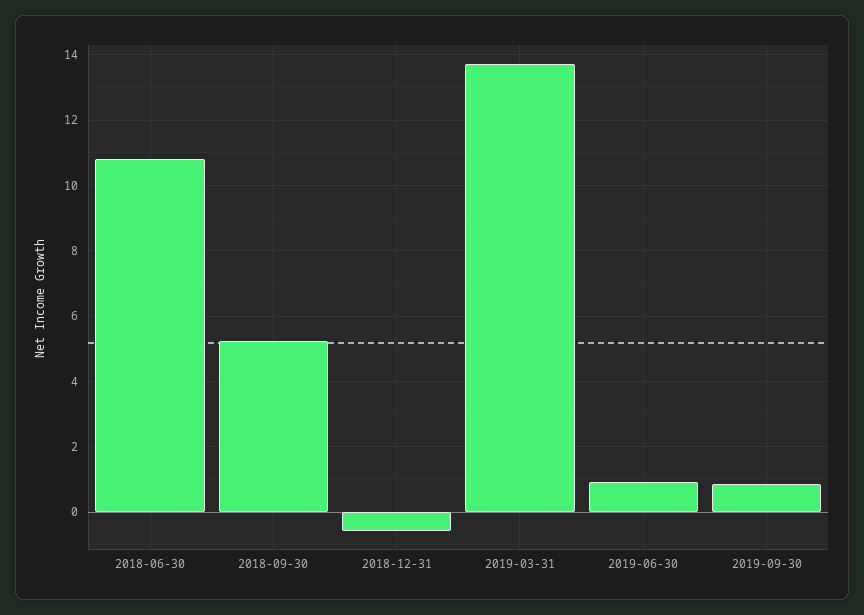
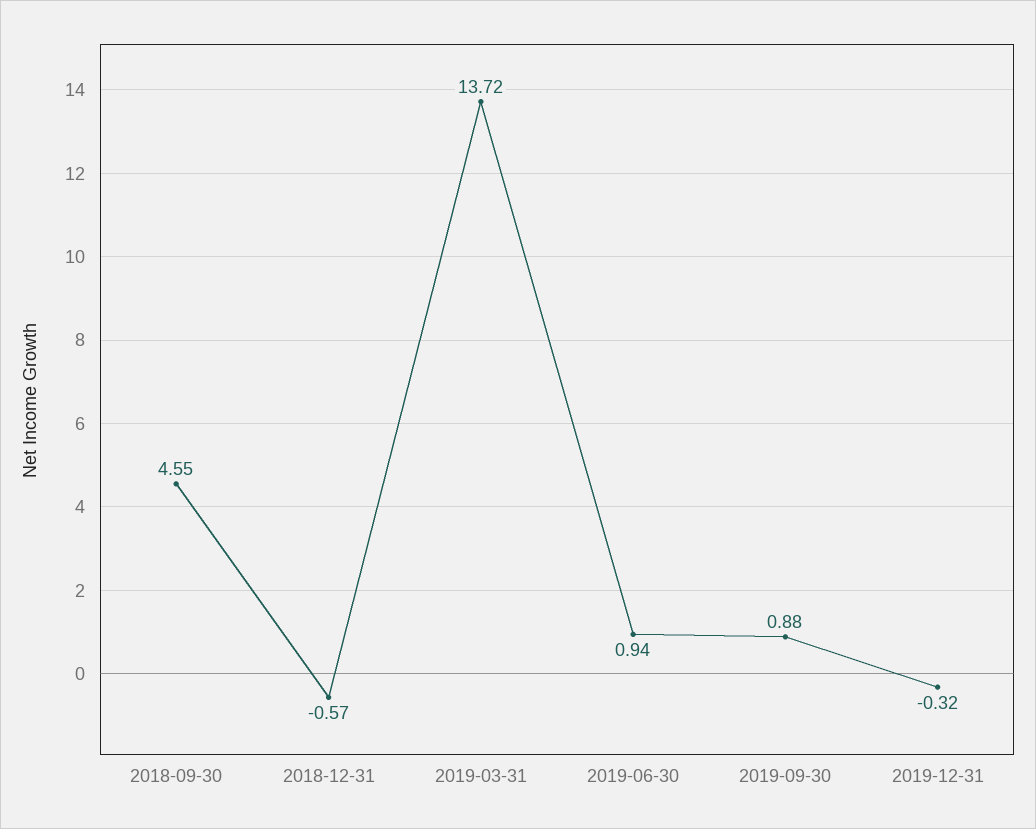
2018-06-30: 10.8 -> none
2018-09-30: 5.2 -> 4.55
2019-12-31: none -> -0.32

